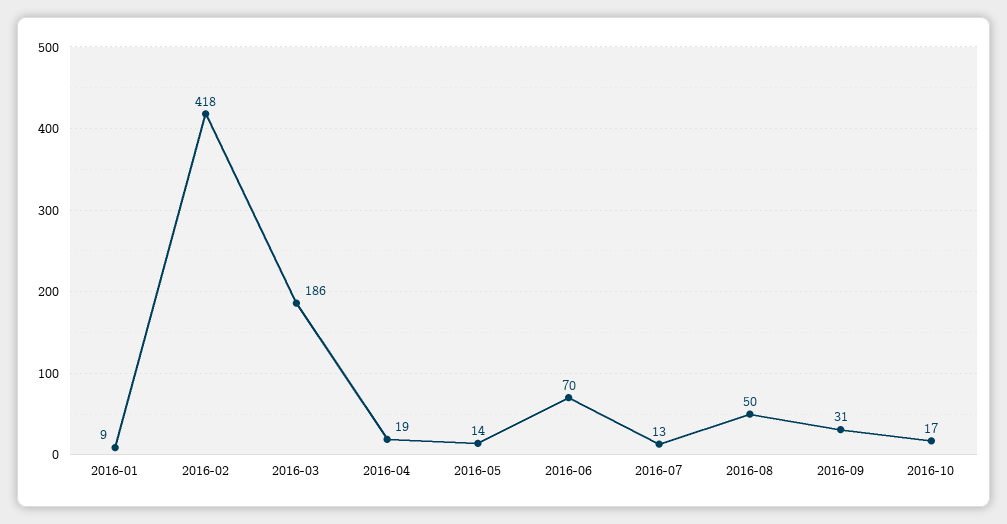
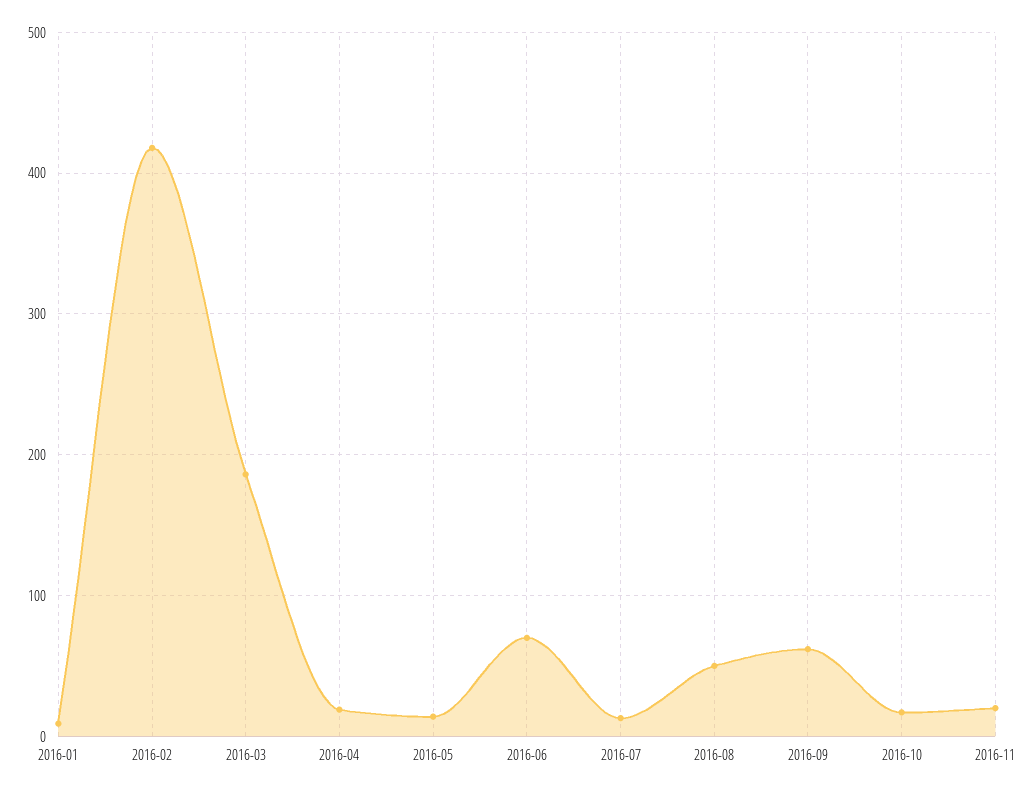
2016-09: 31 -> 60
2016-11: none -> 20

